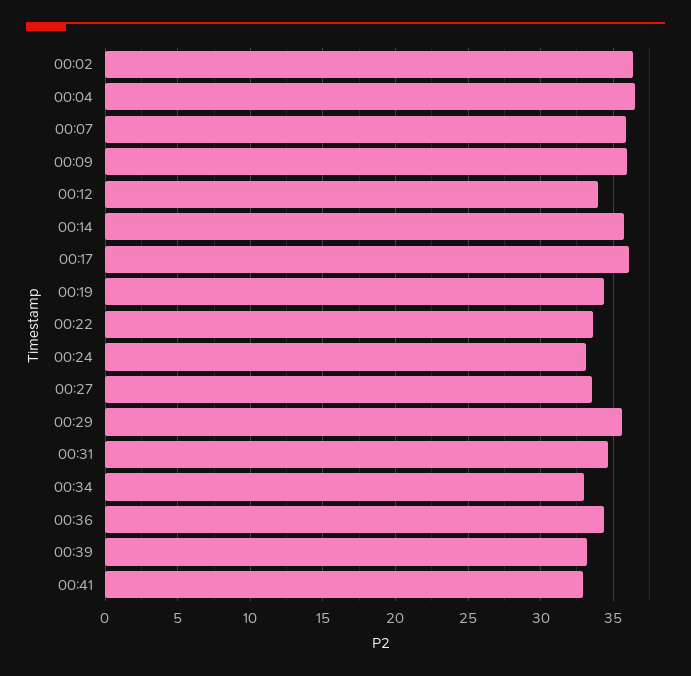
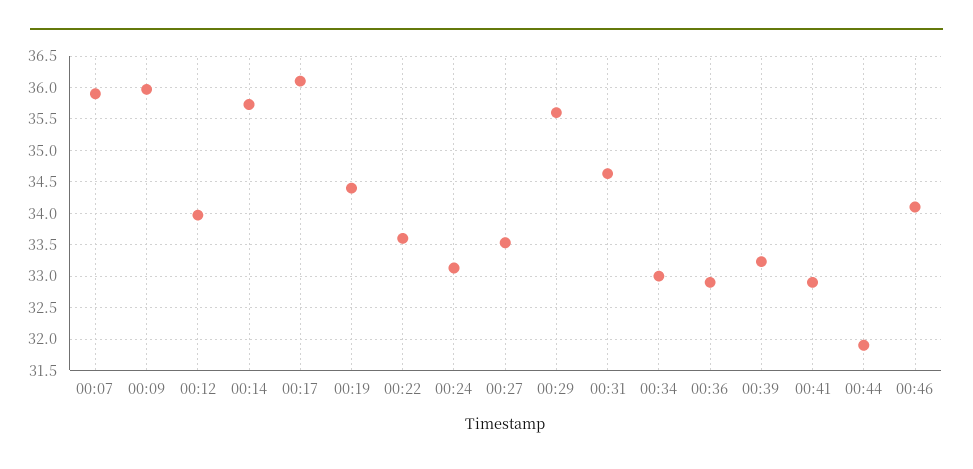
00:02: 36.5 -> none
00:04: 36.5 -> none
00:36: 34.5 -> 32.9
00:44: none -> 31.9
00:46: none -> 34.1

